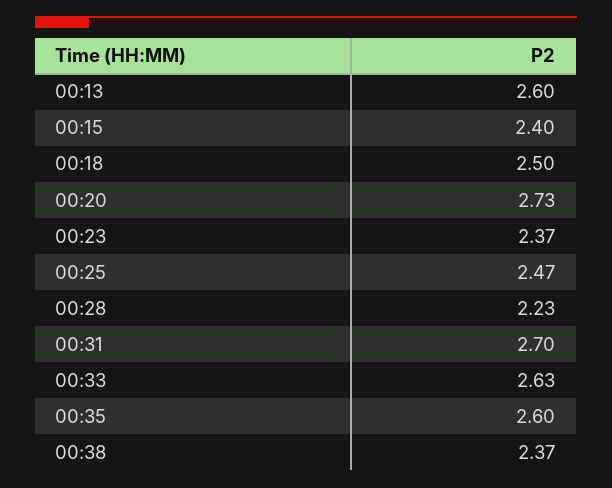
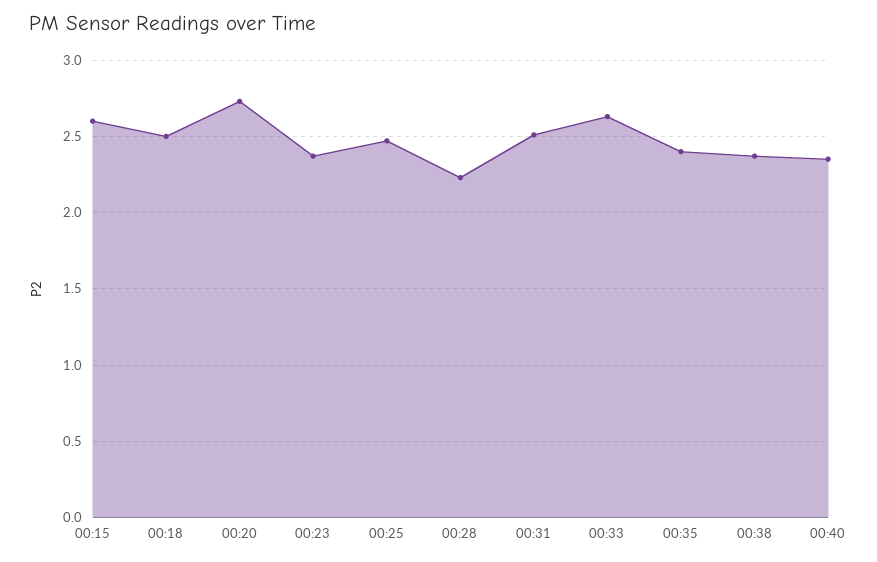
00:13: 2.6 -> none
00:15: 2.4 -> 2.6
00:31: 2.7 -> 2.5
00:35: 2.6 -> 2.4
00:40: none -> 2.35

